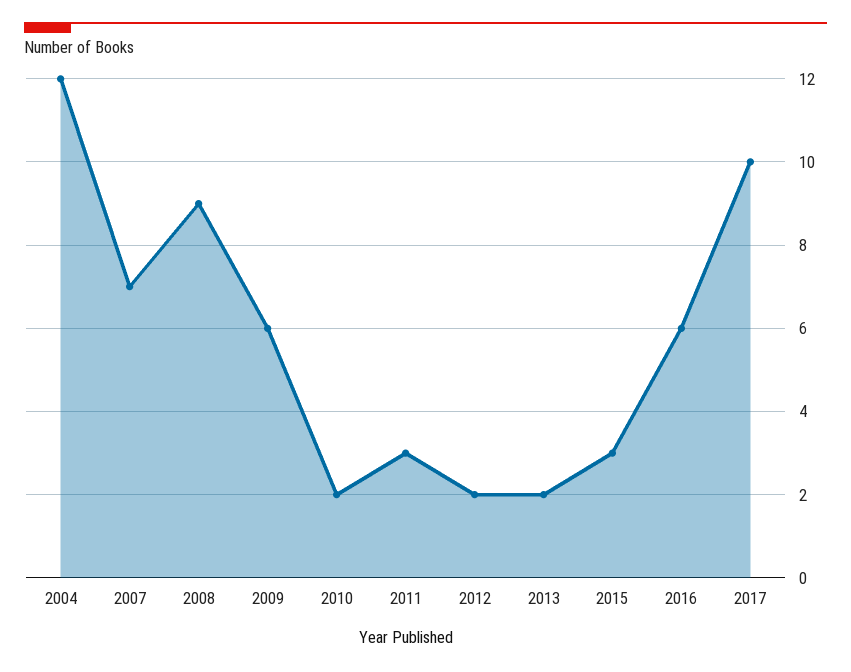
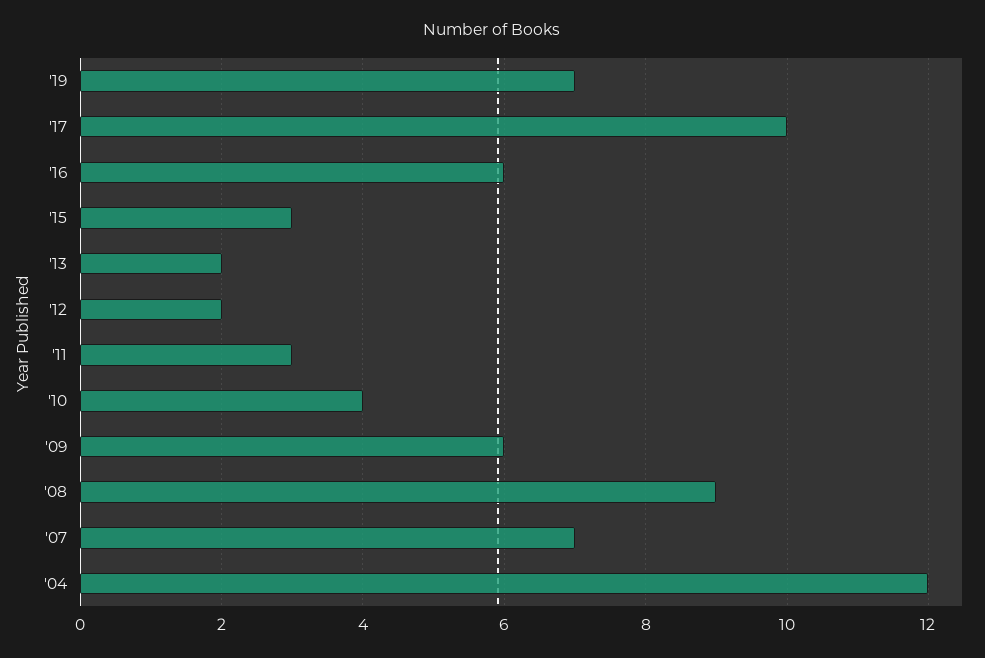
2010: 2 -> 4
'19: none -> 7

